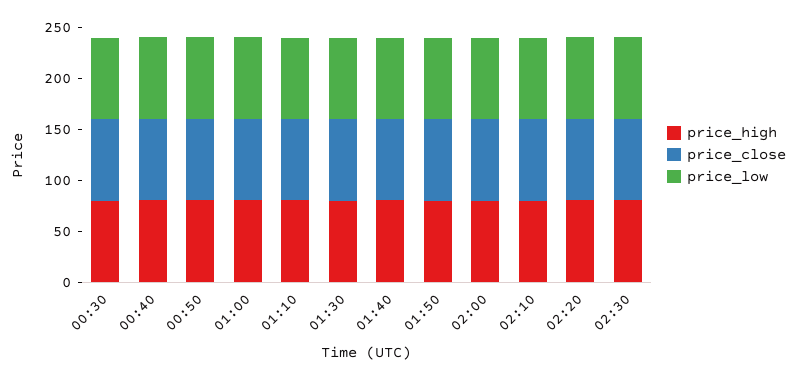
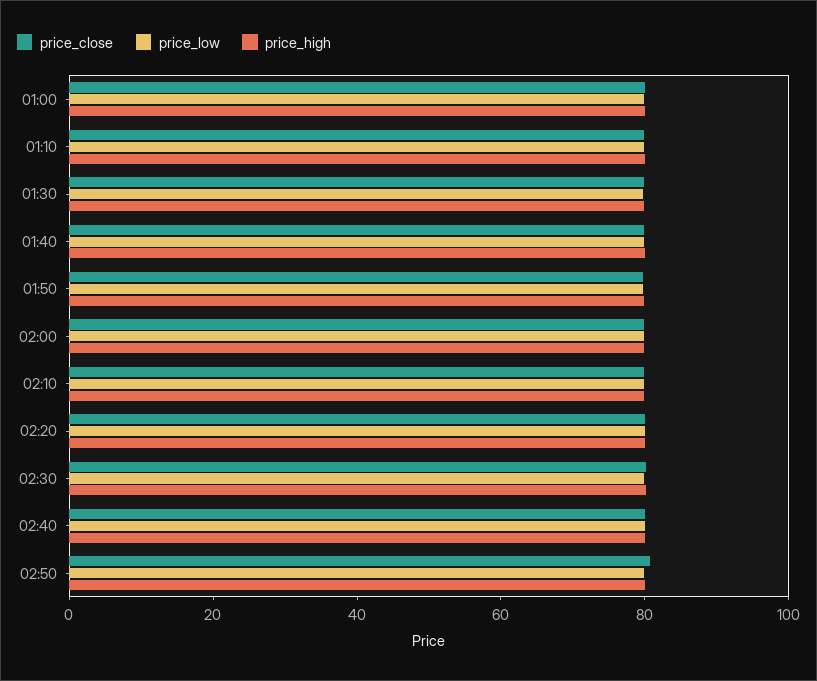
price_high, 00:30: 80 -> none
price_close, 00:30: 80 -> none
price_low, 00:30: 80 -> none
price_high, 00:40: 80 -> none
price_close, 00:40: 80 -> none
price_low, 00:40: 80 -> none
price_high, 00:50: 80 -> none
price_close, 00:50: 80 -> none
price_low, 00:50: 80 -> none
price_close, 02:40: none -> 80
price_low, 02:40: none -> 80
price_high, 02:40: none -> 80
price_close, 02:50: none -> 80
price_low, 02:50: none -> 80
price_high, 02:50: none -> 80

